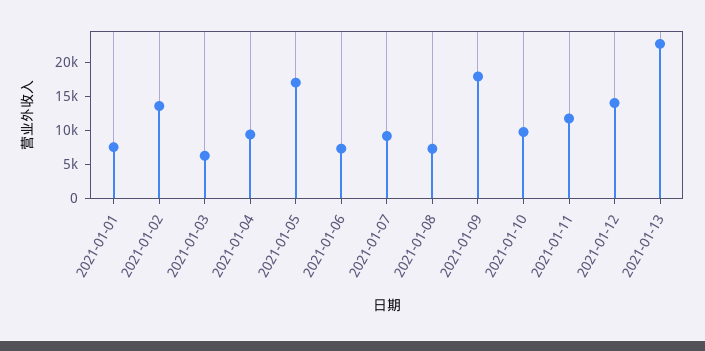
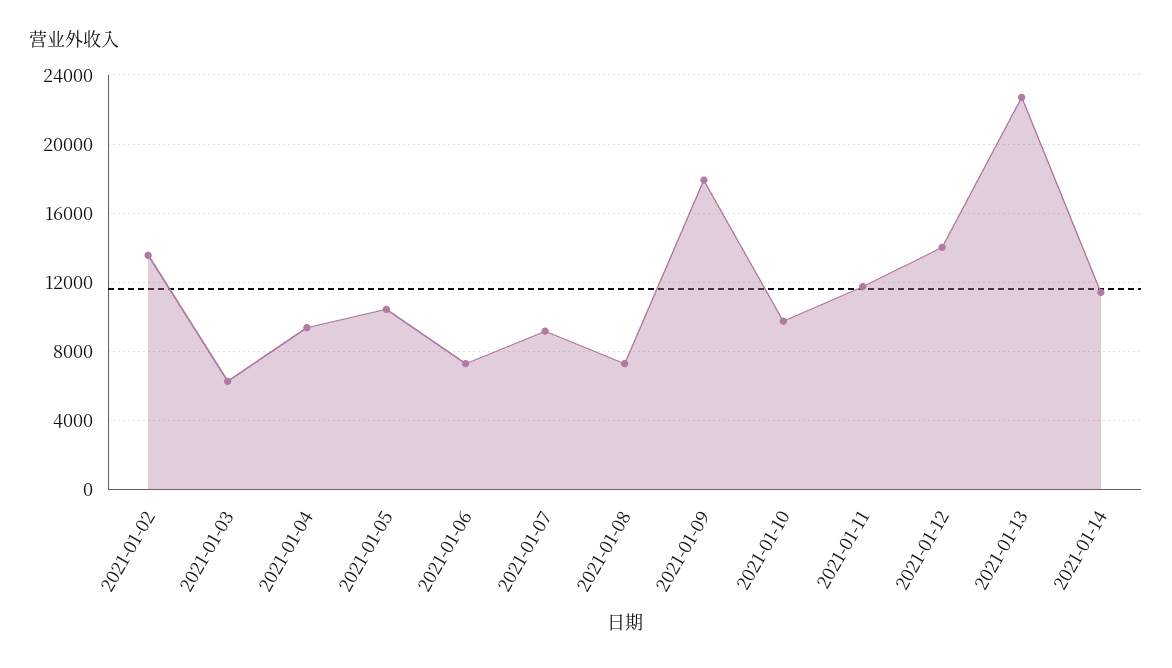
2021-01-01: 7500 -> none
2021-01-05: 17500 -> 10500
2021-01-14: none -> 11500

